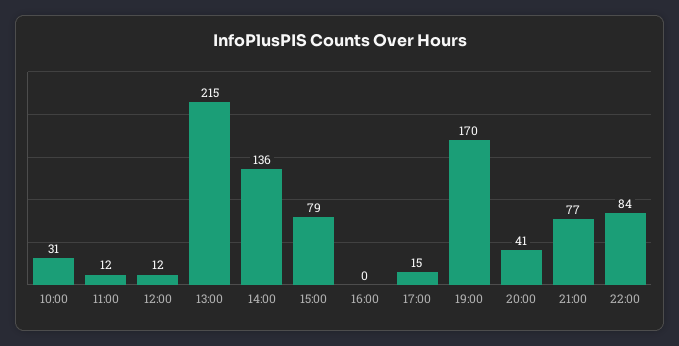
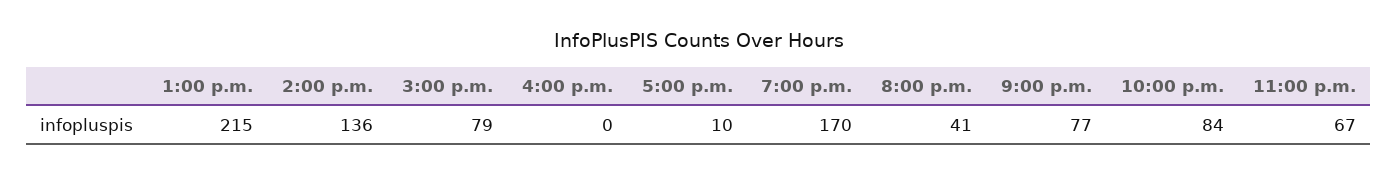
10:00: 31 -> none
11:00: 12 -> none
12:00: 12 -> none
17:00: 15 -> 10
11:00 p.m.: none -> 67

